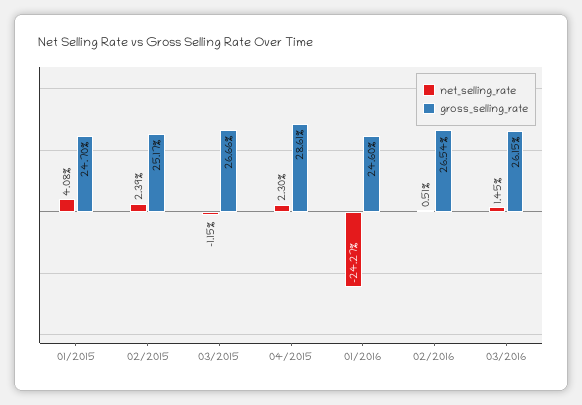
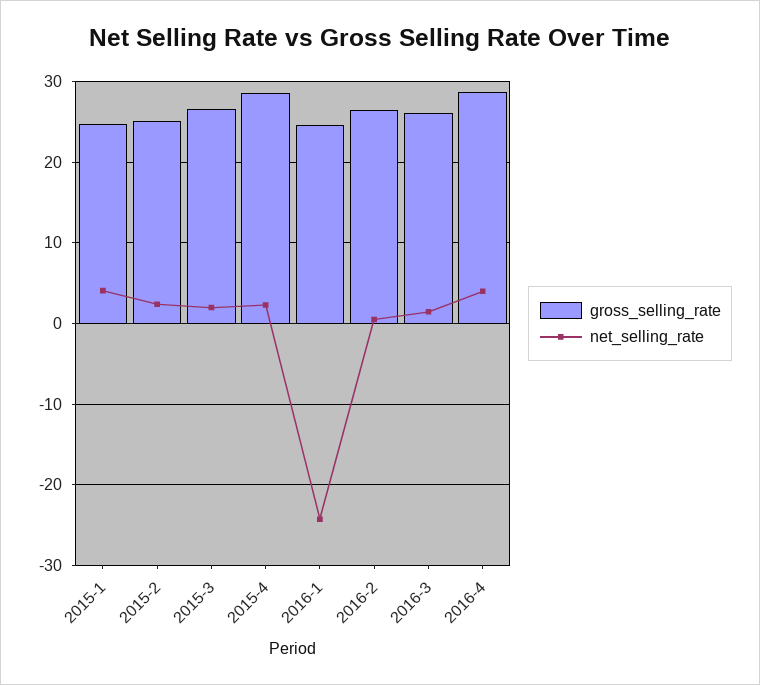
net_selling_rate, 03/2015: -1.15 -> 2
gross_selling_rate, 2016-4: none -> 29
net_selling_rate, 2016-4: none -> 4

